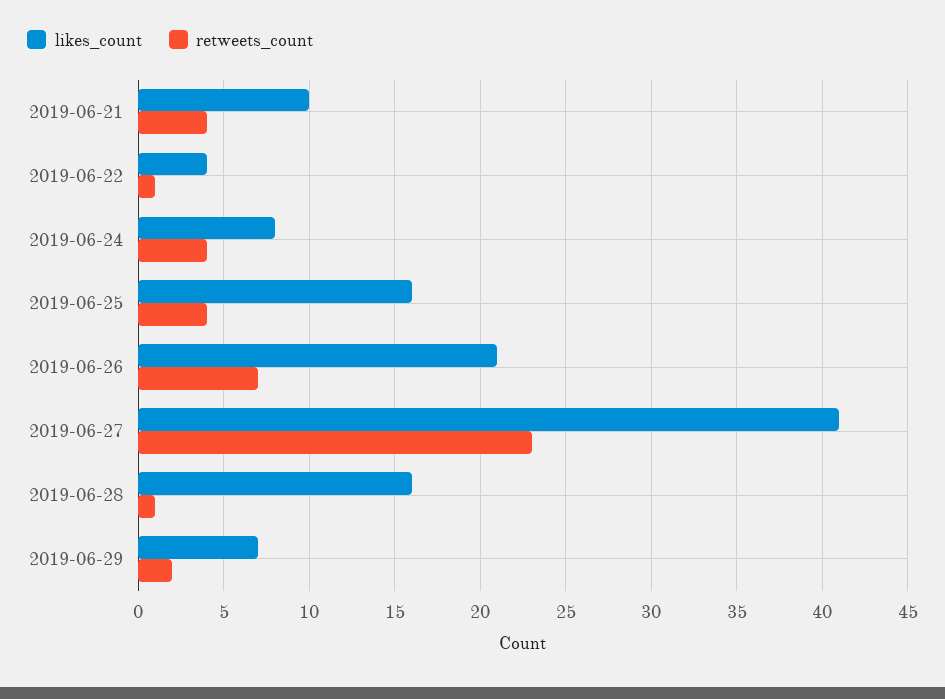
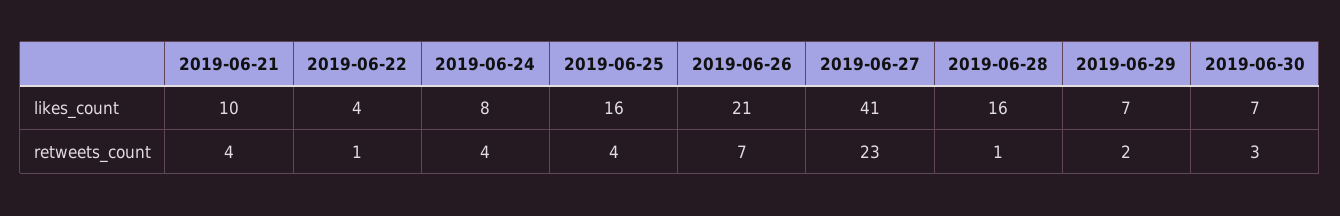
likes_count, 2019-06-30: none -> 7
retweets_count, 2019-06-30: none -> 3

